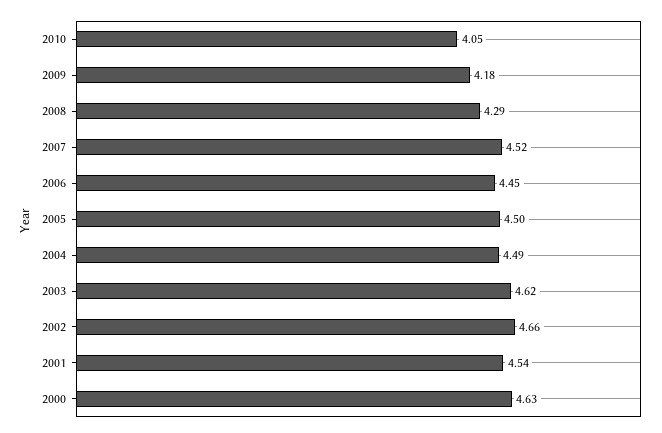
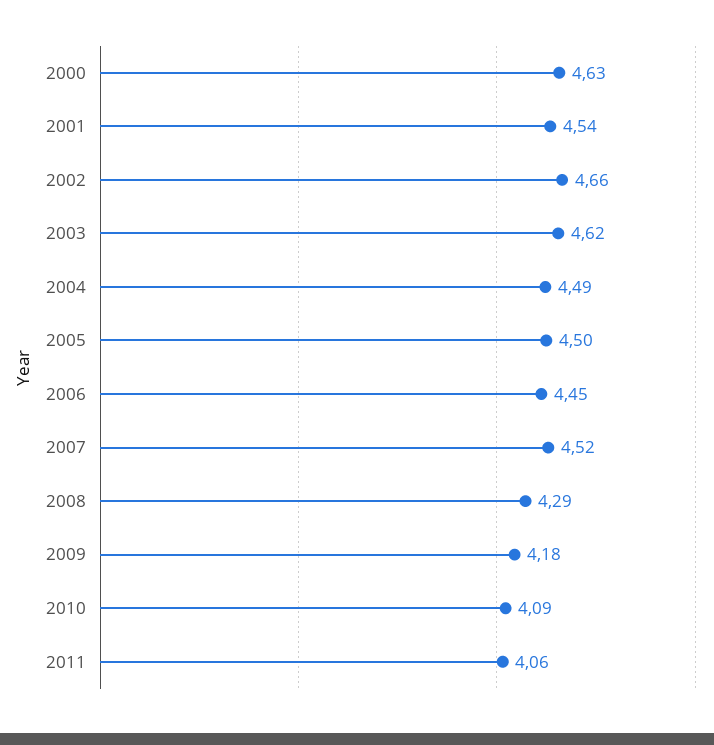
2010: 4.05 -> 4.09
2011: none -> 4.06

